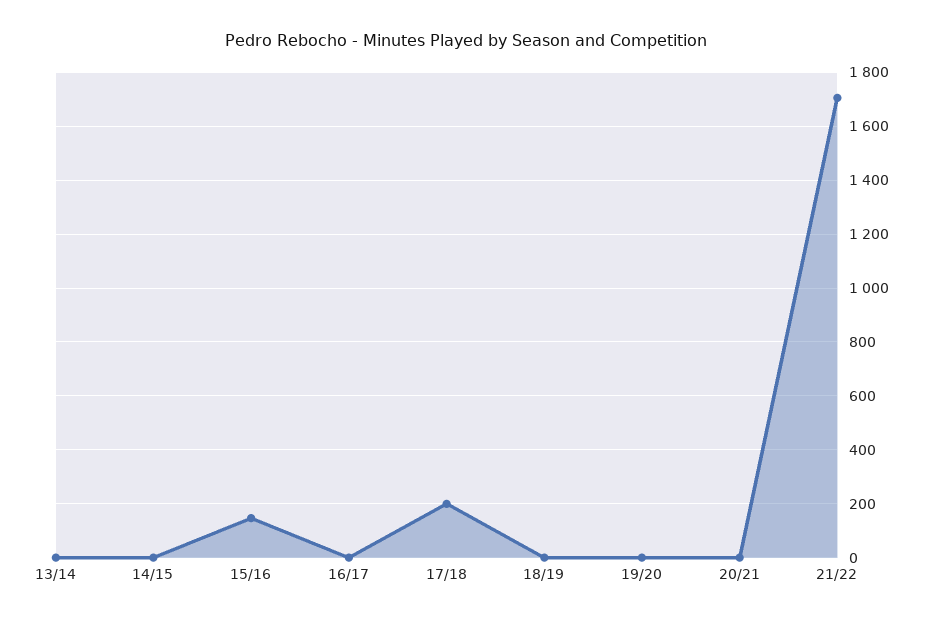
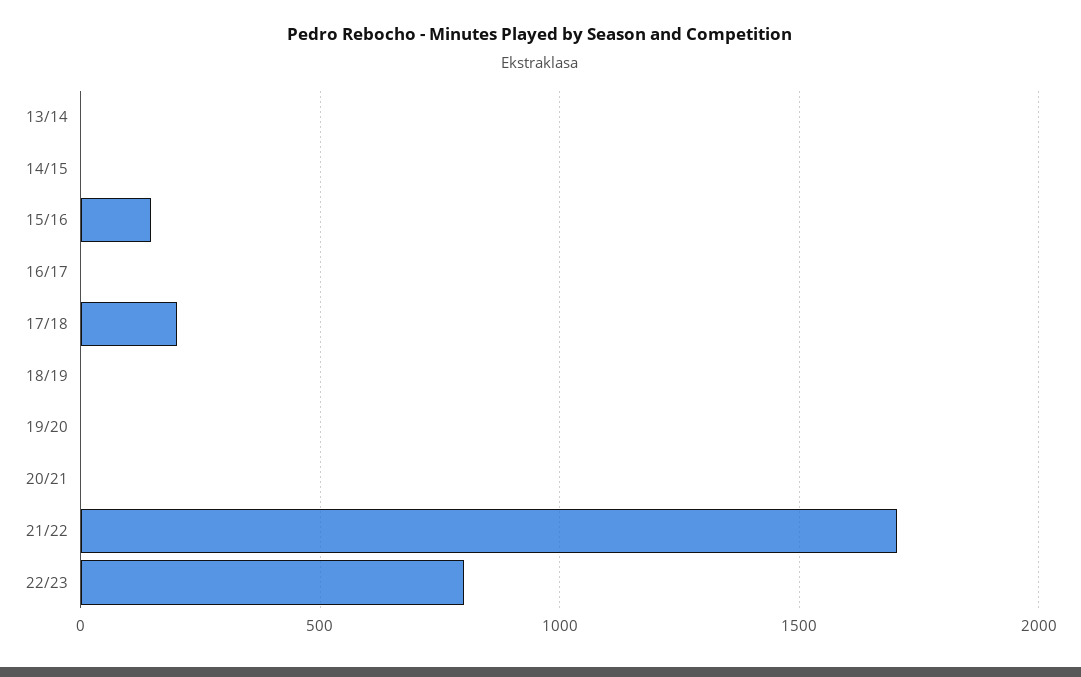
22/23: none -> 800

